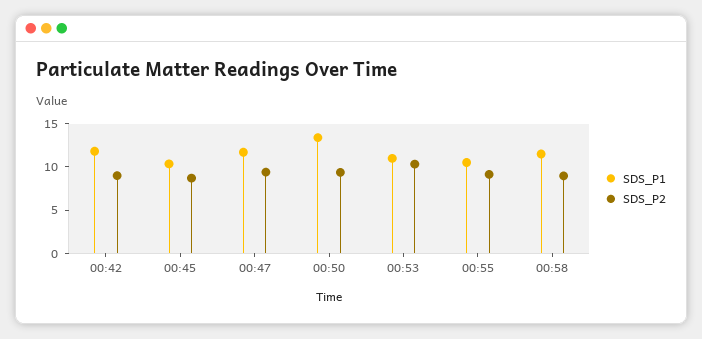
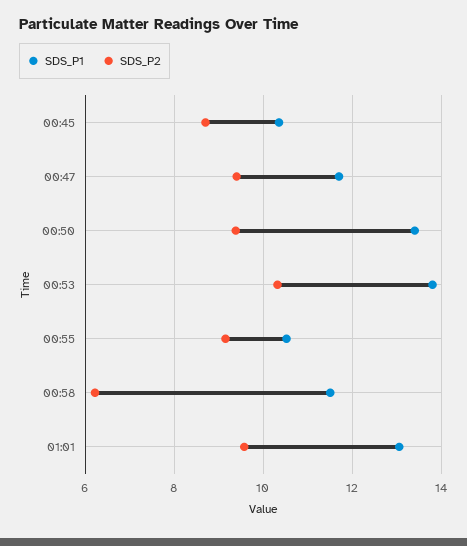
SDS_P1, 00:42: 12 -> none
SDS_P2, 00:42: 9 -> none
SDS_P1, 00:53: 11 -> 13.8
SDS_P2, 00:58: 9 -> 6.2
SDS_P1, 01:01: none -> 13
SDS_P2, 01:01: none -> 9.6

